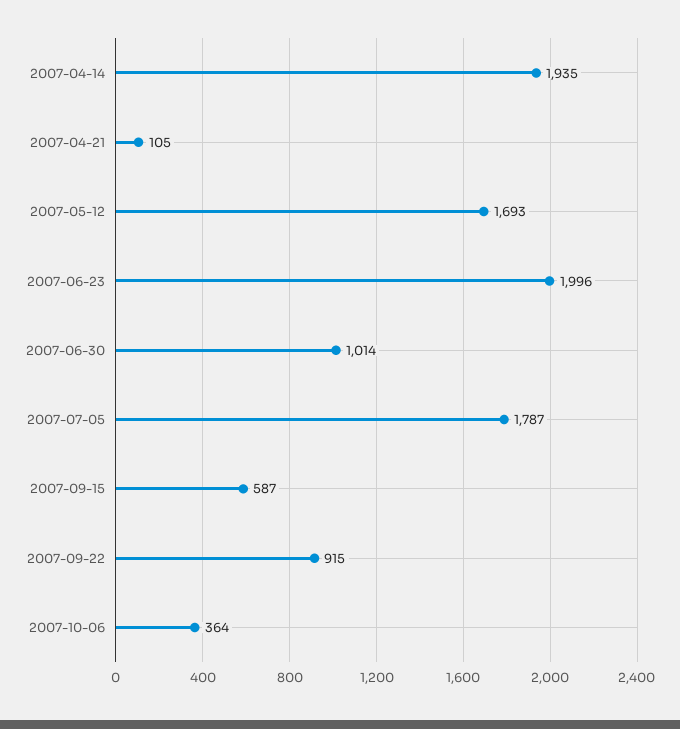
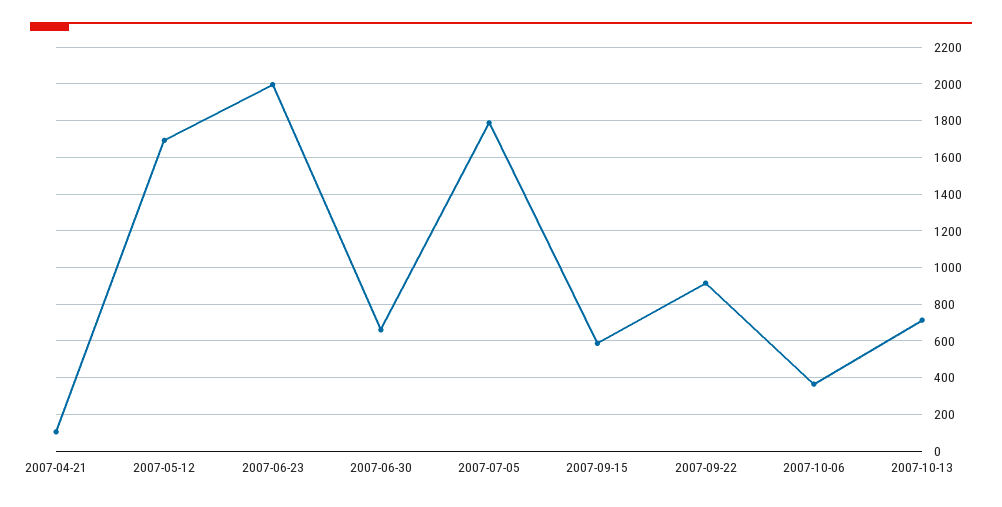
2007-04-14: 1935 -> none
2007-06-30: 1014 -> 650
2007-10-13: none -> 700

